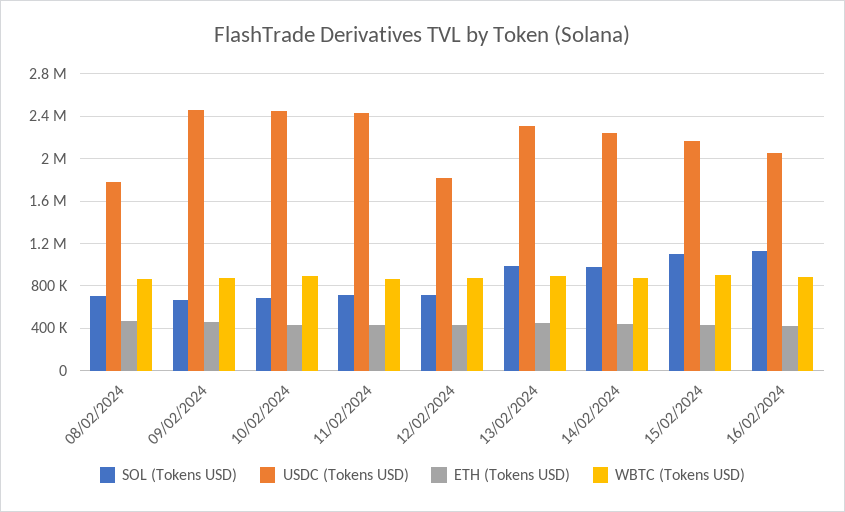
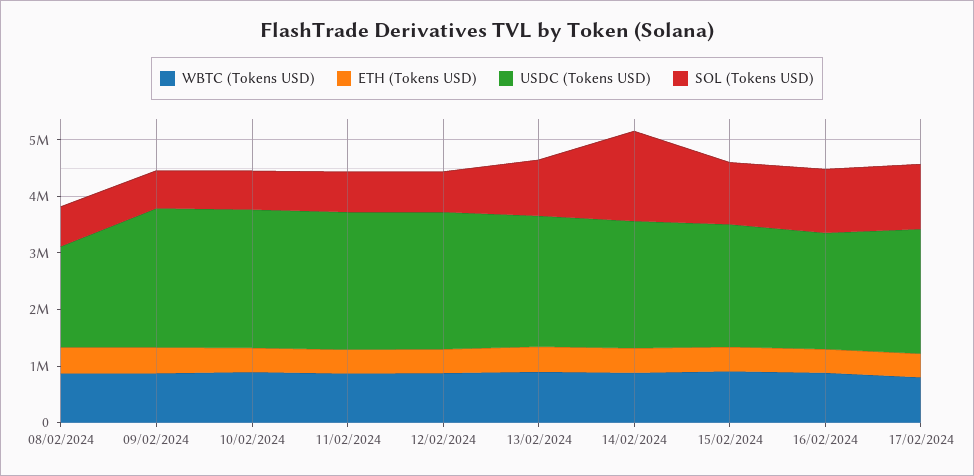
USDC (Tokens USD), 12/02/2024: 1800000 -> 2400000
SOL (Tokens USD), 14/02/2024: 1000000 -> 1600000
WBTC (Tokens USD), 17/02/2024: none -> 800000
ETH (Tokens USD), 17/02/2024: none -> 400000
USDC (Tokens USD), 17/02/2024: none -> 2200000
SOL (Tokens USD), 17/02/2024: none -> 1200000

